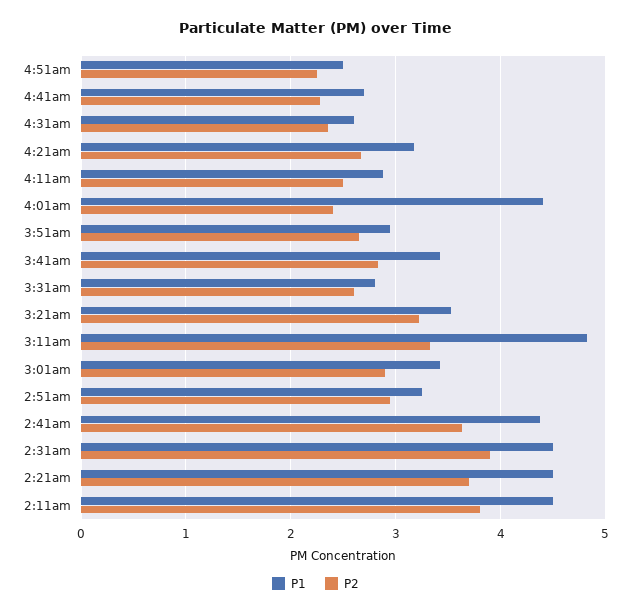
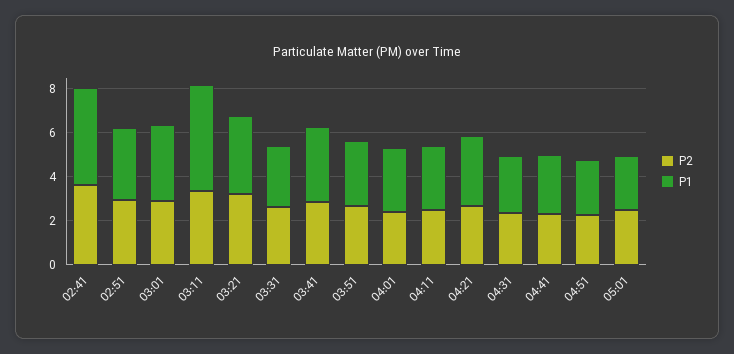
P1, 4:01am: 4.4 -> 3
P1, 2:31am: 4.5 -> none
P2, 2:31am: 3.9 -> none
P1, 2:21am: 4.5 -> none
P2, 2:21am: 3.7 -> none
P1, 2:11am: 4.5 -> none
P2, 2:11am: 3.8 -> none
P2, 05:01: none -> 2.5
P1, 05:01: none -> 2.5

